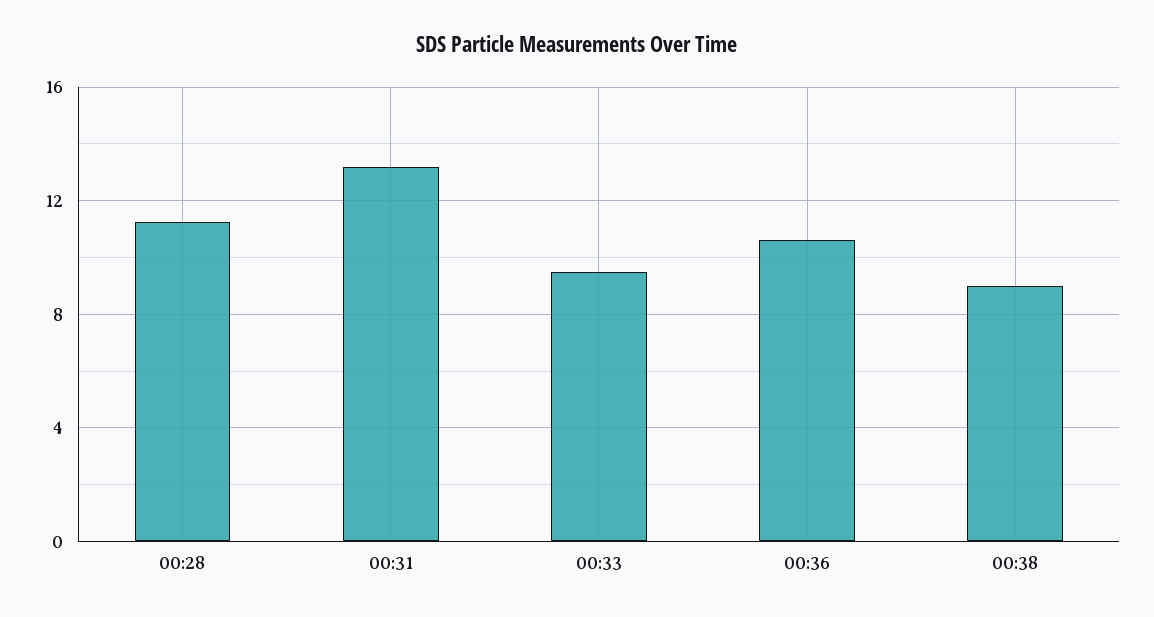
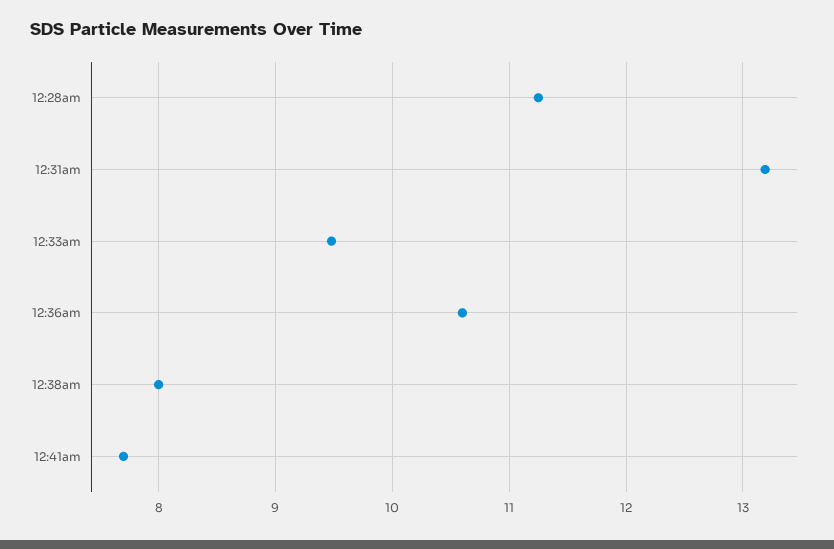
00:38: 9 -> 8
12:41am: none -> 7.7

